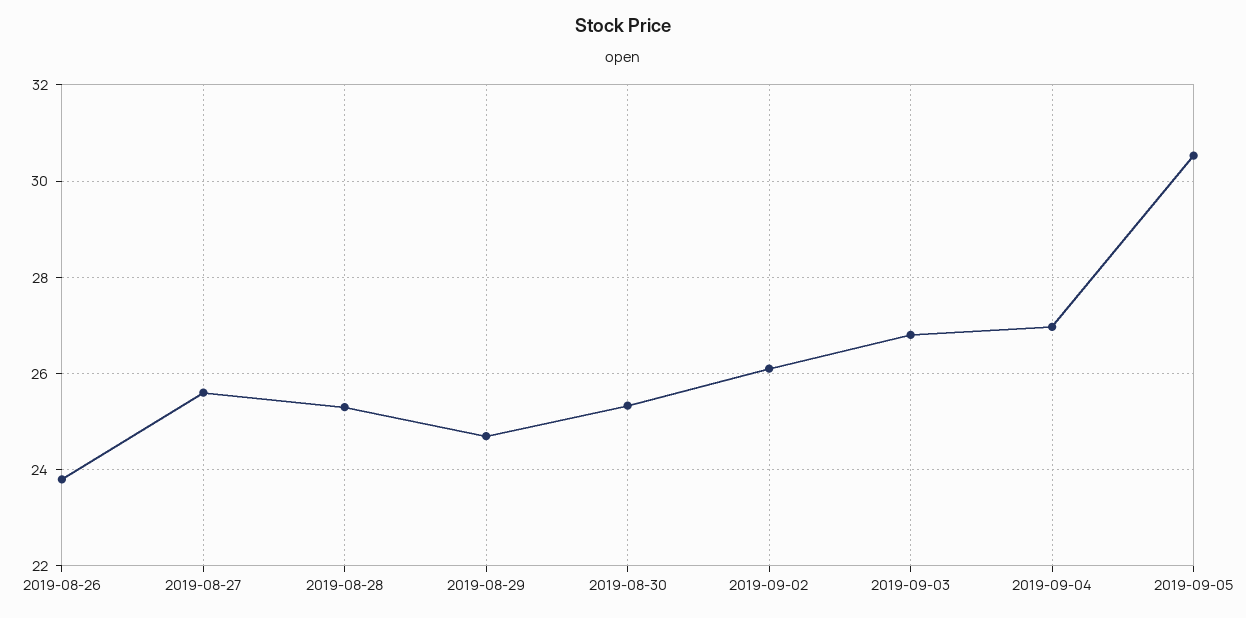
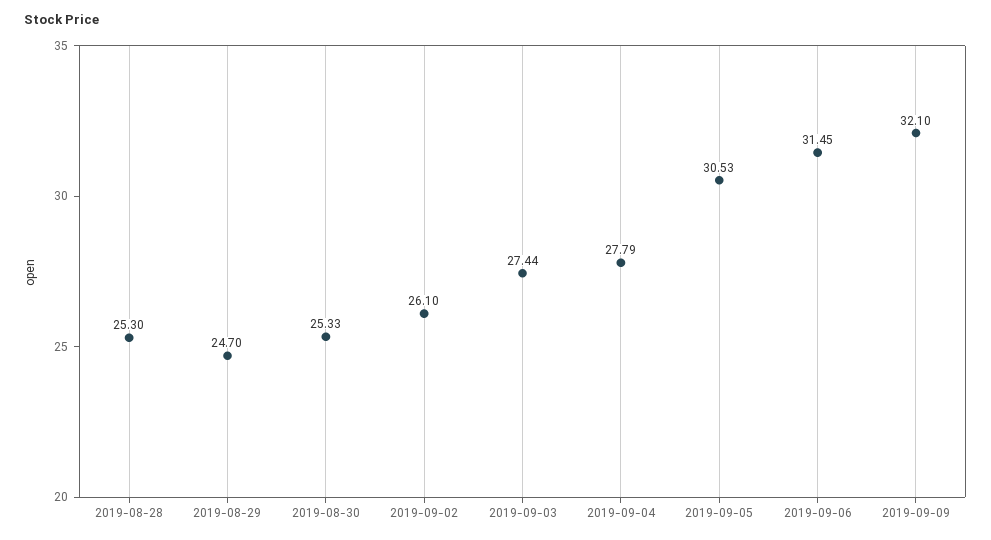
2019-08-26: 23.8 -> none
2019-08-27: 25.6 -> none
2019-09-03: 26.8 -> 27.44
2019-09-04: 27 -> 27.79
2019-09-06: none -> 31.45
2019-09-09: none -> 32.1

